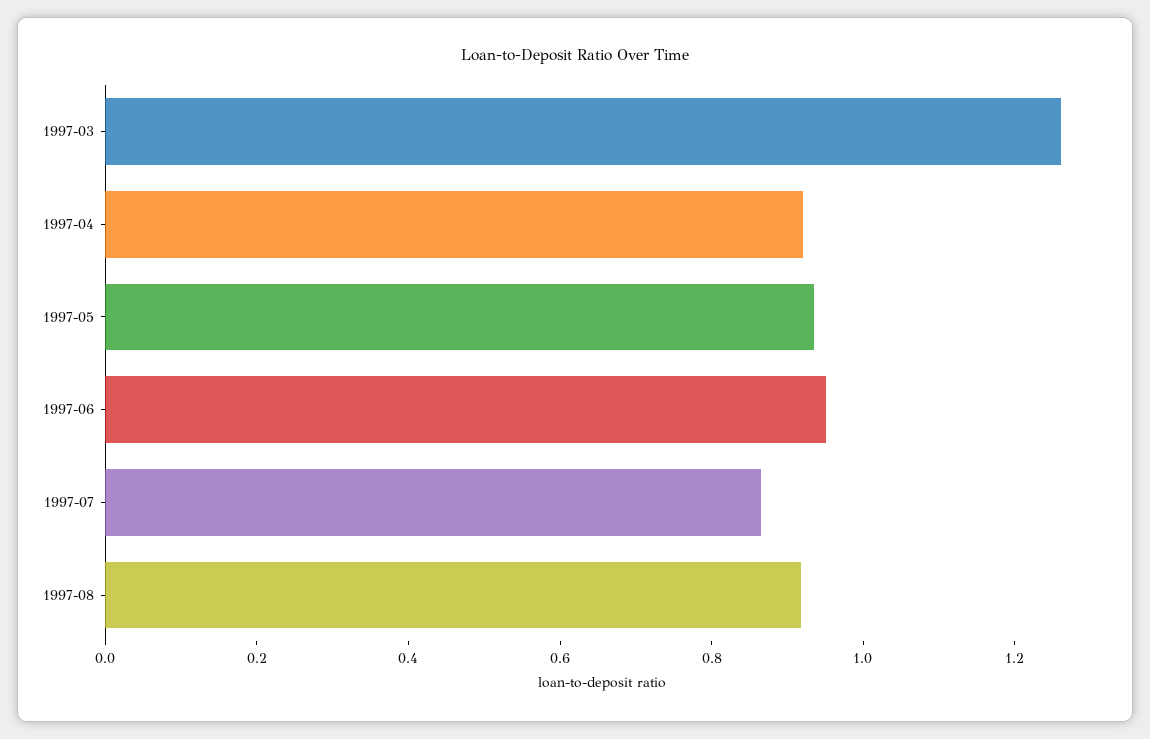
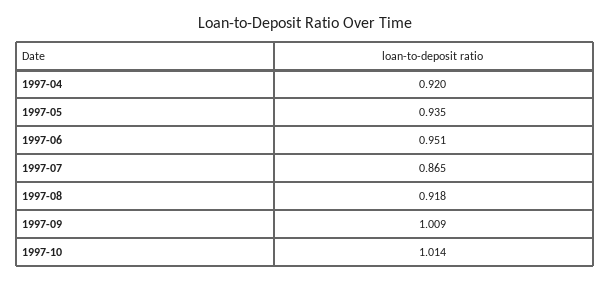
1997-03: 1.25 -> none
1997-09: none -> 1.009
1997-10: none -> 1.014

